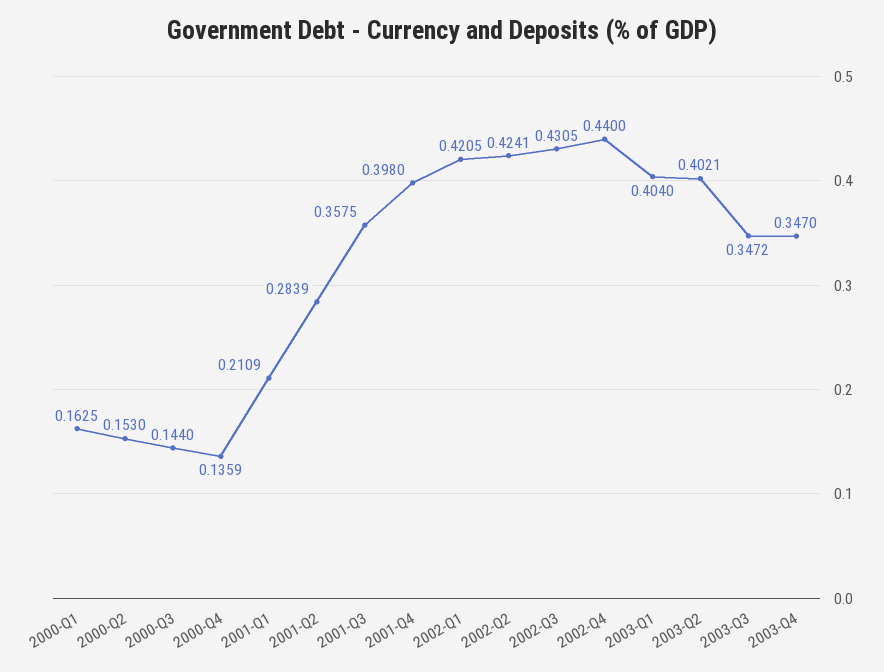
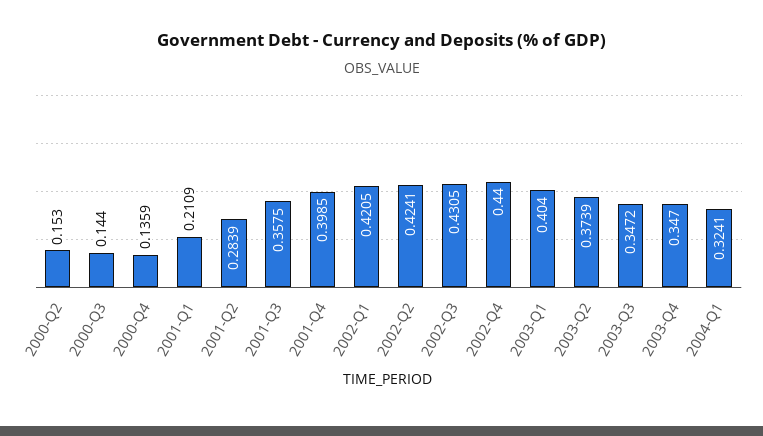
2000-Q1: 0.1625 -> none
2001-Q4: 0.398 -> 0.3985
2003-Q2: 0.4021 -> 0.3739
2004-Q1: none -> 0.3241

